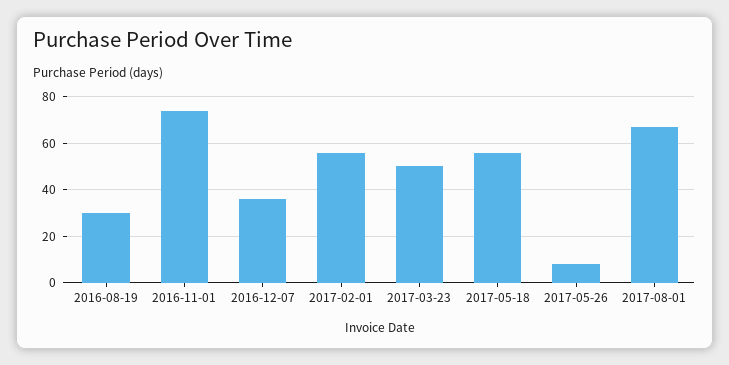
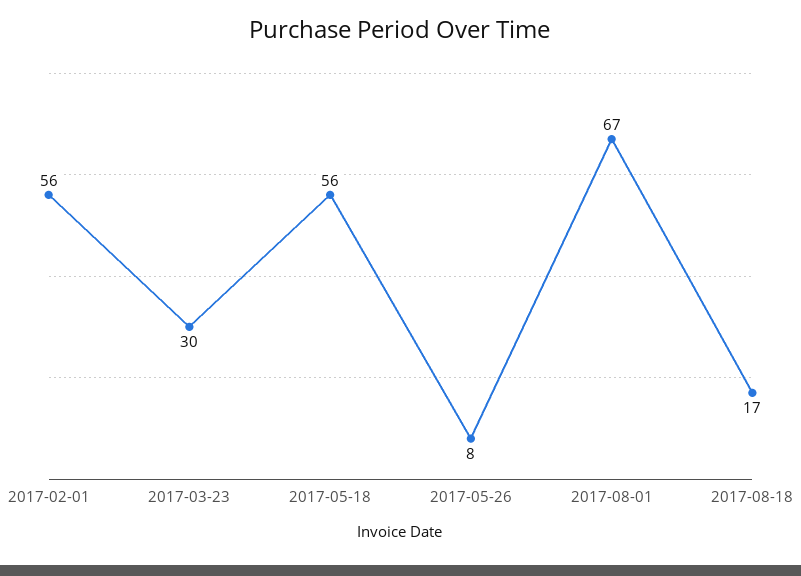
2016-08-19: 30 -> none
2016-11-01: 75 -> none
2016-12-07: 35 -> none
2017-03-23: 50 -> 30
2017-08-18: none -> 17

